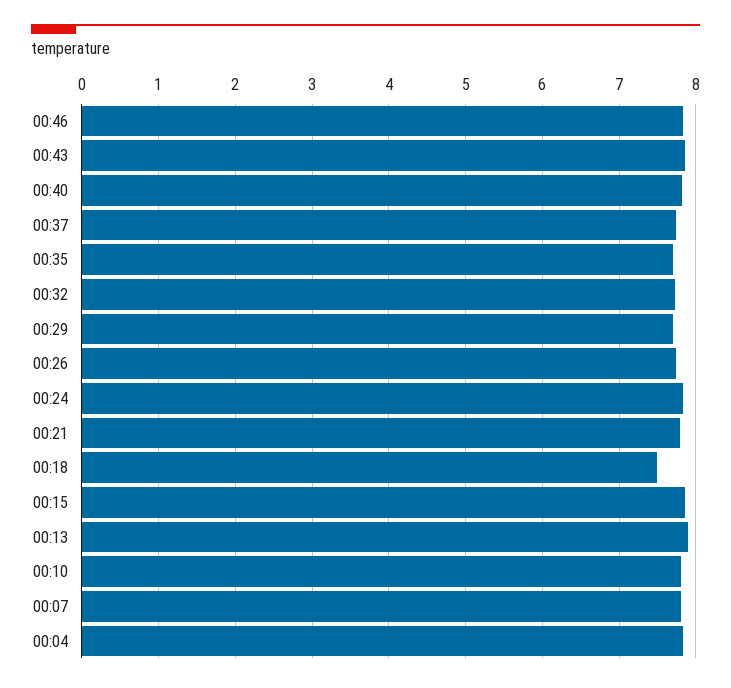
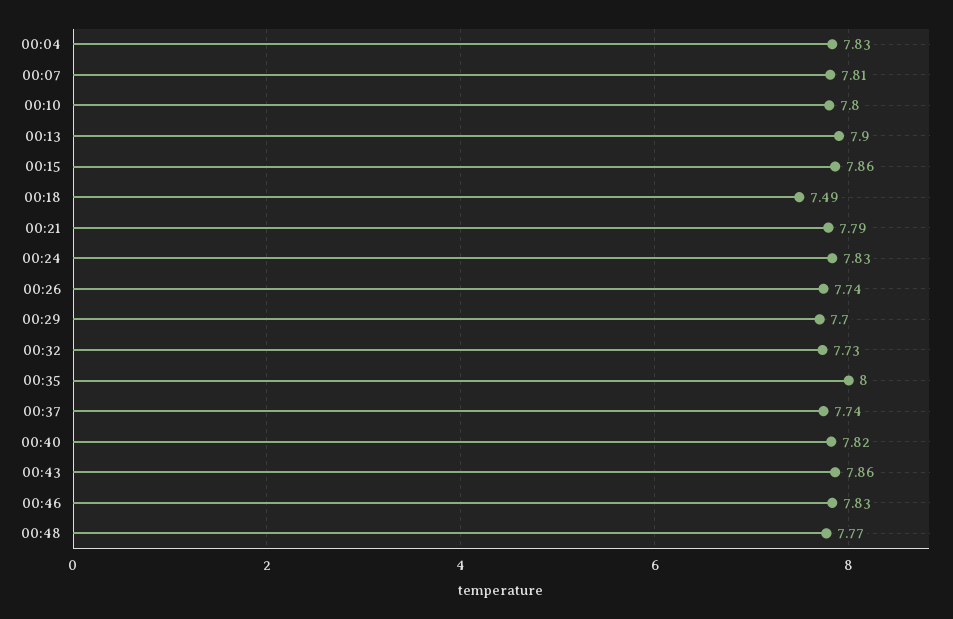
00:35: 7.7 -> 8
00:48: none -> 7.77

